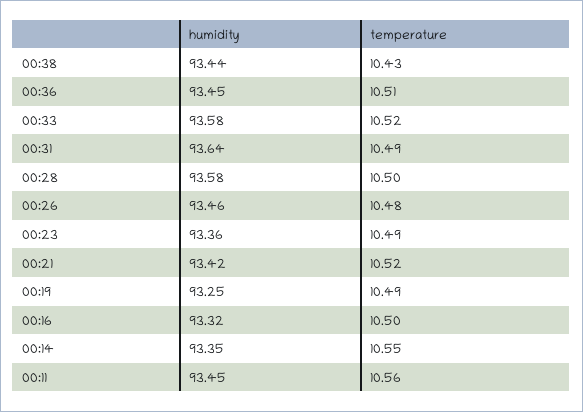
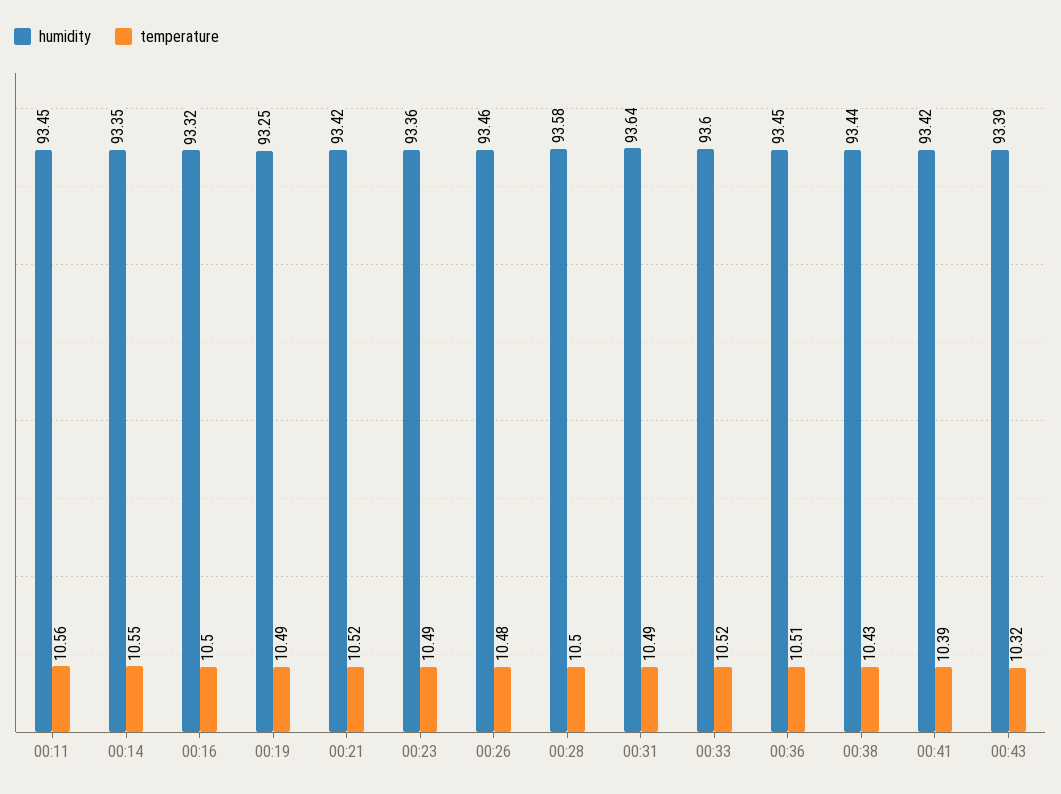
humidity, 00:33: 93.58 -> 93.6
humidity, 00:41: none -> 93.42
temperature, 00:41: none -> 10.39
humidity, 00:43: none -> 93.39
temperature, 00:43: none -> 10.32

